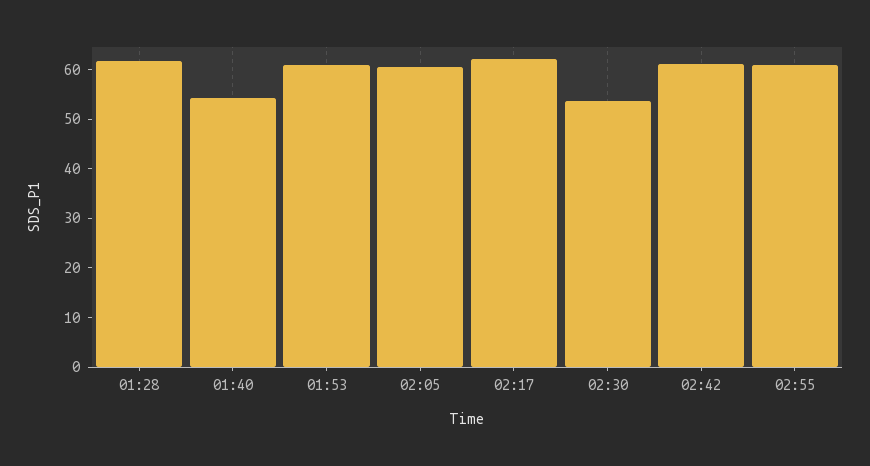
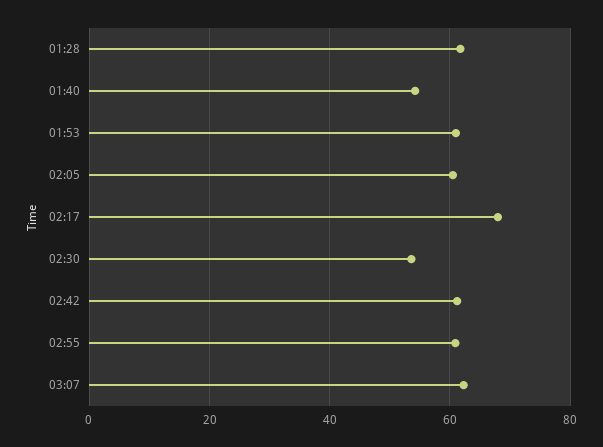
02:17: 62 -> 68
03:07: none -> 62

